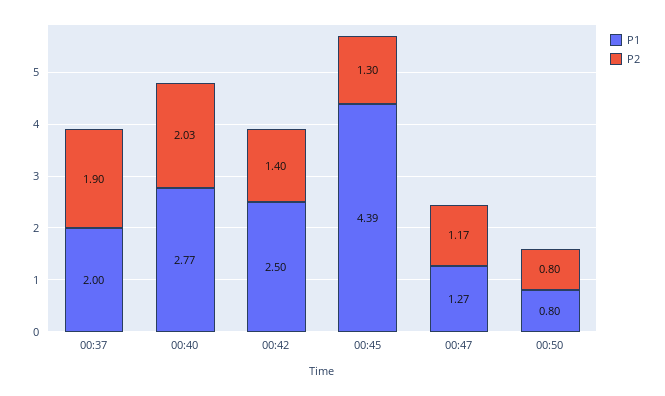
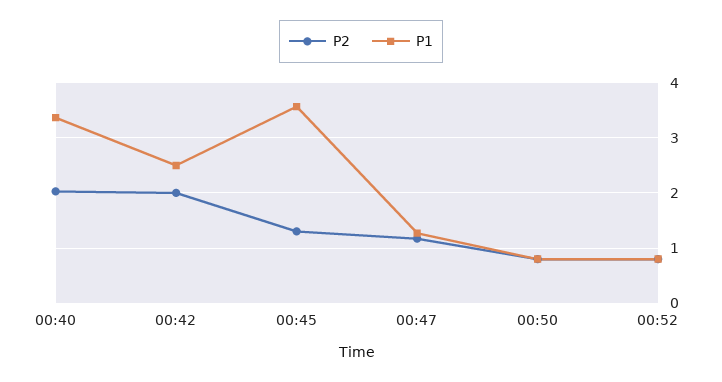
P1, 00:37: 2 -> none
P2, 00:37: 1.9 -> none
P1, 00:40: 2.77 -> 3.4
P2, 00:42: 1.4 -> 2
P1, 00:45: 4.39 -> 3.6
P2, 00:52: none -> 0.8
P1, 00:52: none -> 0.8

